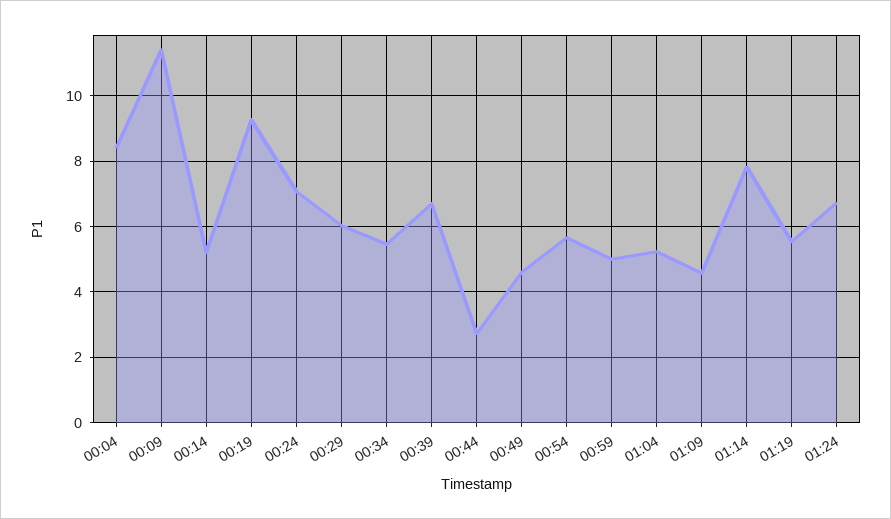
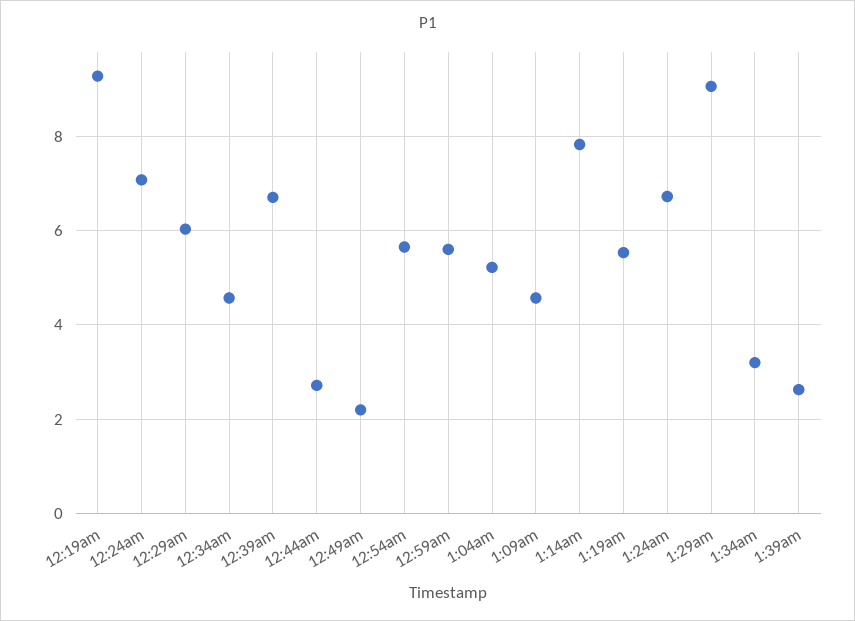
00:04: 8.4 -> none
00:09: 11.4 -> none
00:14: 5.2 -> none
00:34: 5.4 -> 4.6
00:49: 4.6 -> 2.2
00:59: 5 -> 5.6
1:29am: none -> 9
1:34am: none -> 3.2
1:39am: none -> 2.6

